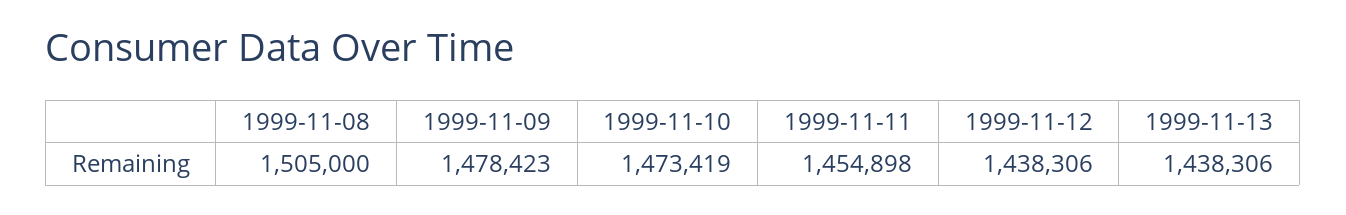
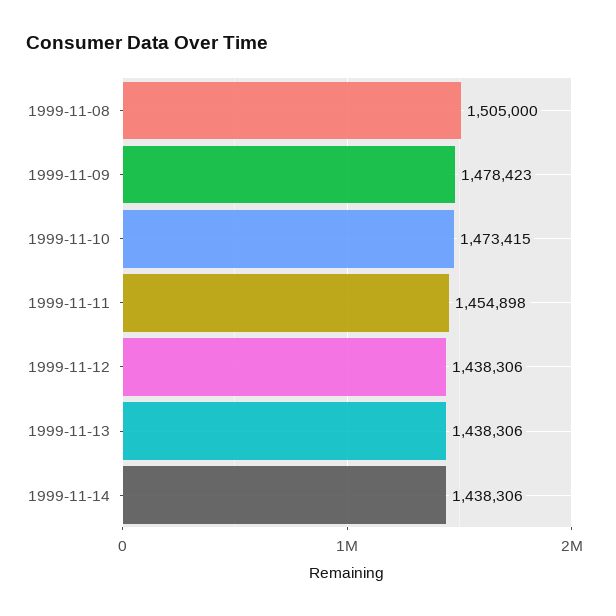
1999-11-10: 1473419 -> 1473415
1999-11-14: none -> 1438306

